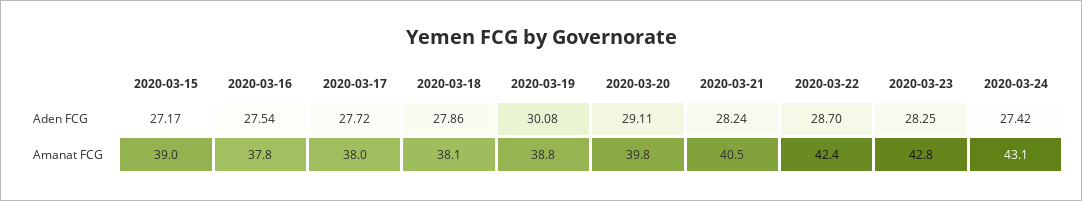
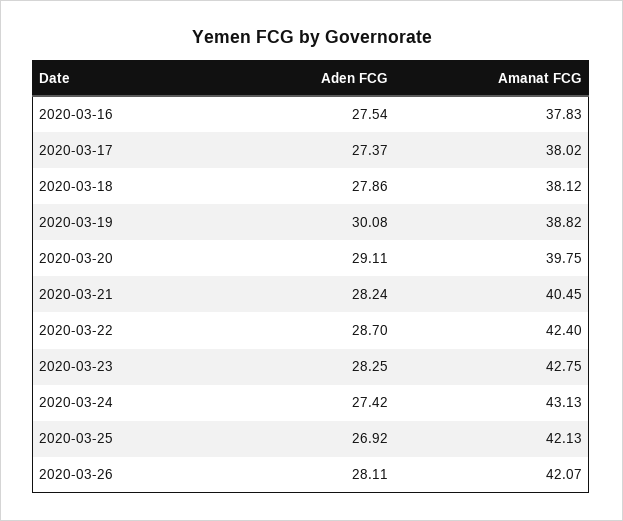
2020-03-15, Aden FCG: 27.17 -> none
2020-03-17, Aden FCG: 27.72 -> 27.37
2020-03-15, Amanat FCG: 39 -> none
2020-03-25, Aden FCG: none -> 26.92
2020-03-25, Amanat FCG: none -> 42.13
2020-03-26, Aden FCG: none -> 28.11
2020-03-26, Amanat FCG: none -> 42.07

